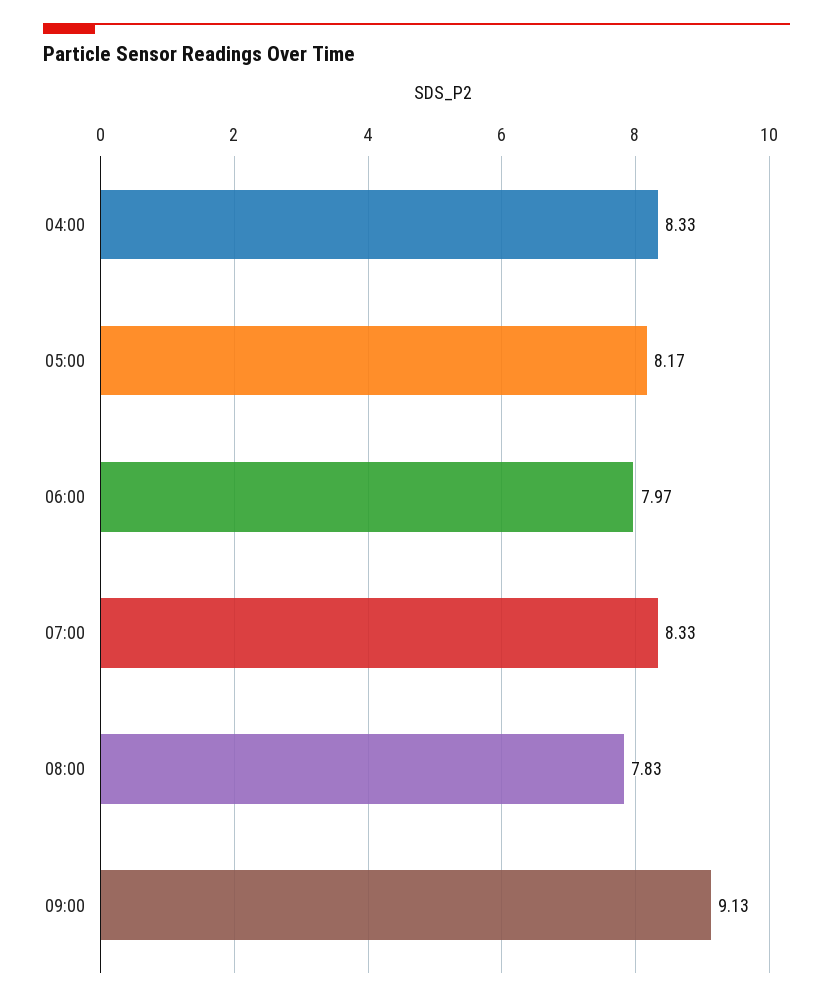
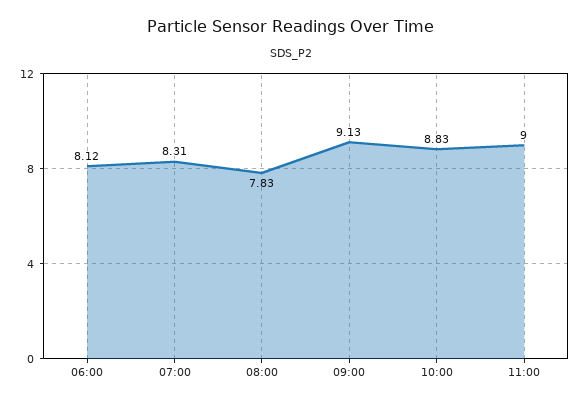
04:00: 8.33 -> none
05:00: 8.17 -> none
06:00: 7.97 -> 8.12
07:00: 8.33 -> 8.31
10:00: none -> 8.83
11:00: none -> 9

